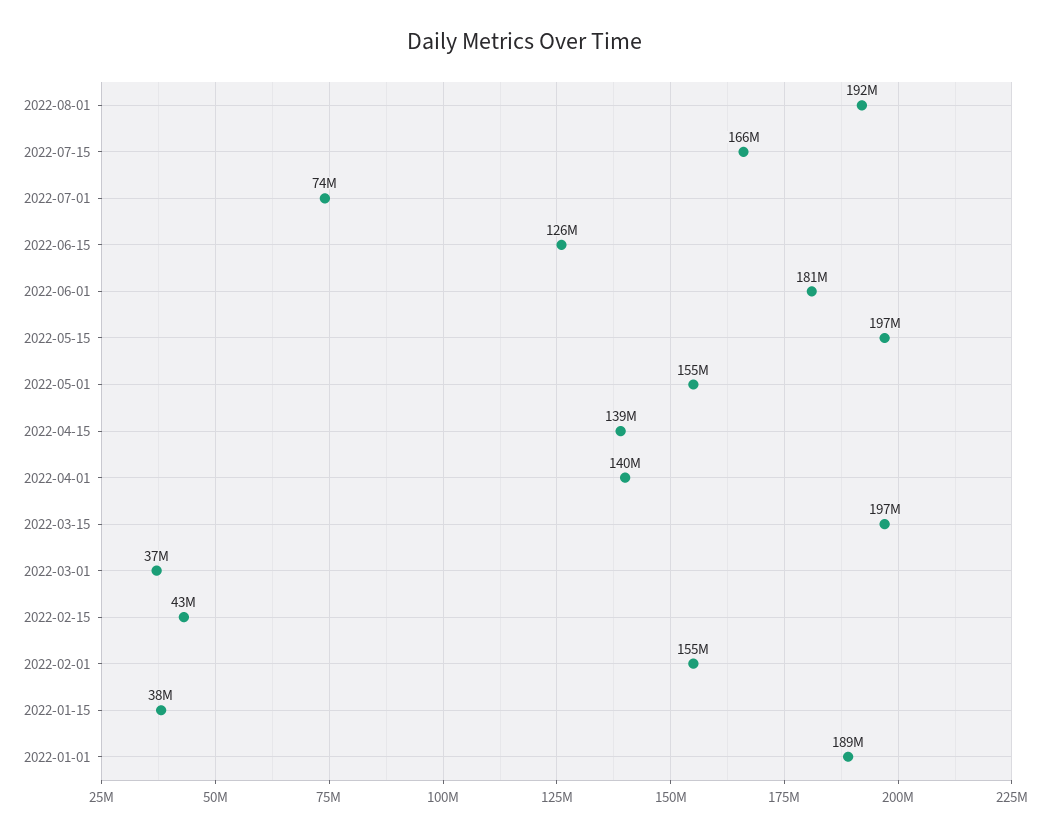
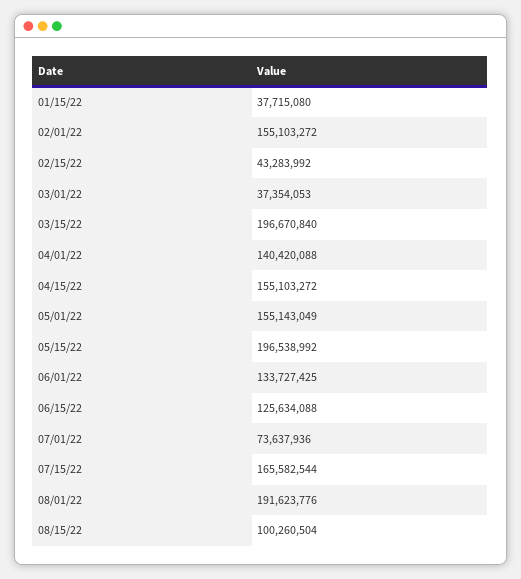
2022-06-01: 181000000 -> 133727425
2022-04-15: 139000000 -> 155103272
2022-01-01: 189000000 -> none
08/15/22: none -> 100260504

